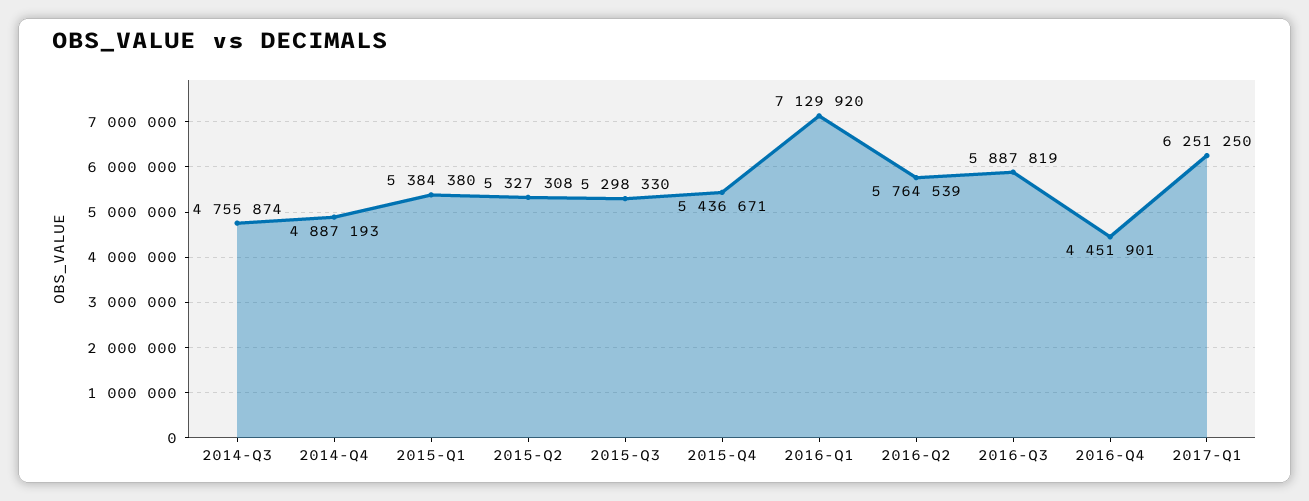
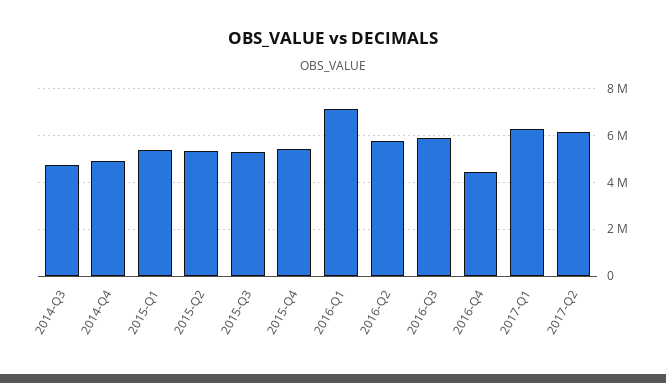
2017-Q2: none -> 6000000

